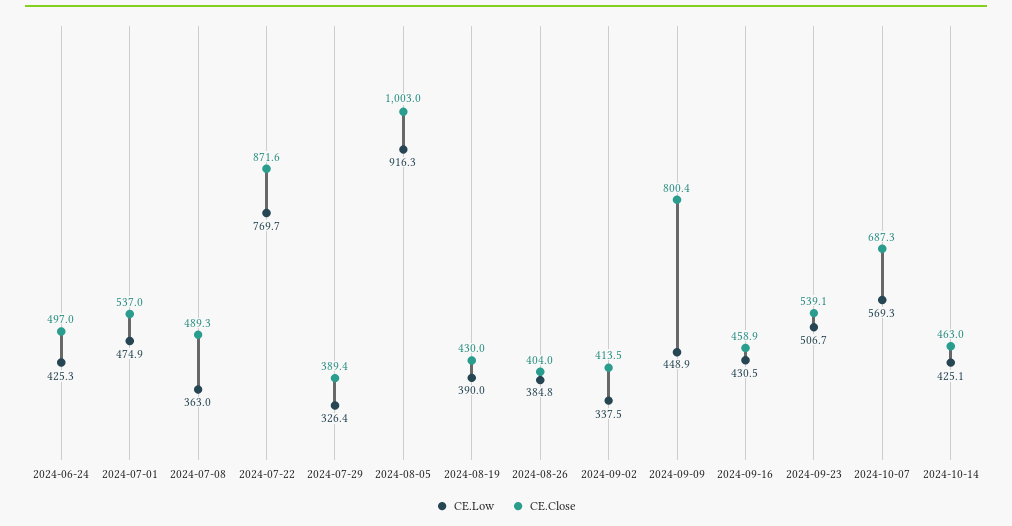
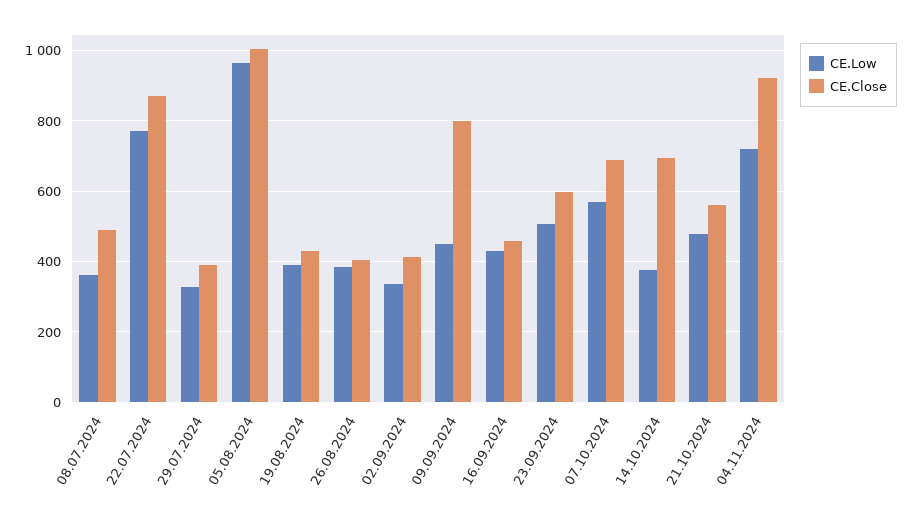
CE.Low, 2024-06-24: 425.3 -> none
CE.Close, 2024-06-24: 497 -> none
CE.Low, 2024-07-01: 474.9 -> none
CE.Close, 2024-07-01: 537 -> none
CE.Low, 2024-08-05: 916.3 -> 960
CE.Close, 2024-09-23: 539.1 -> 600
CE.Low, 2024-10-14: 425.1 -> 380
CE.Close, 2024-10-14: 463 -> 700
CE.Low, 21.10.2024: none -> 480
CE.Close, 21.10.2024: none -> 560
CE.Low, 04.11.2024: none -> 720
CE.Close, 04.11.2024: none -> 920

